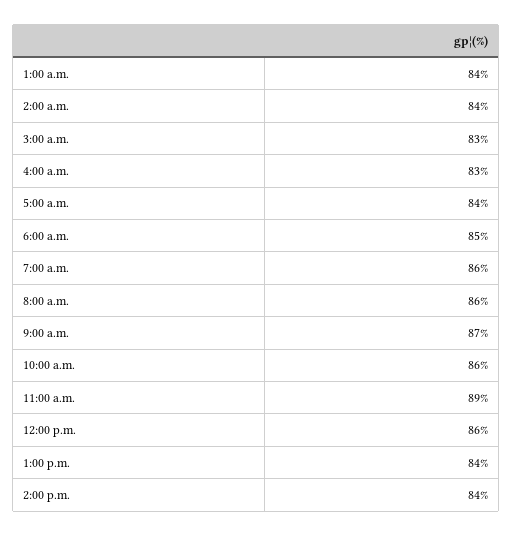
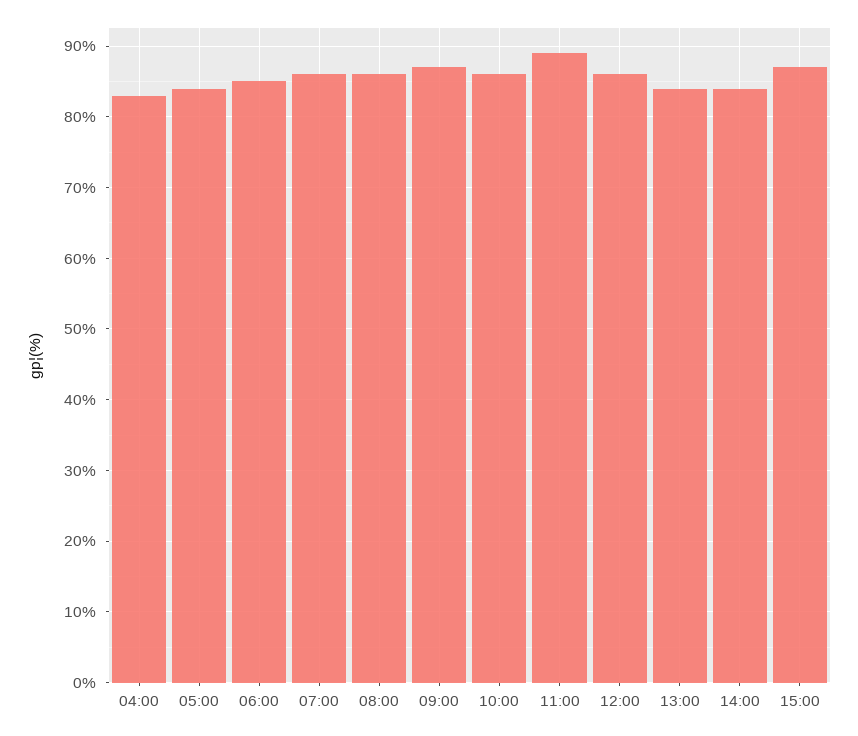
1:00 a.m.: 84 -> none
2:00 a.m.: 84 -> none
3:00 a.m.: 83 -> none
15:00: none -> 87

